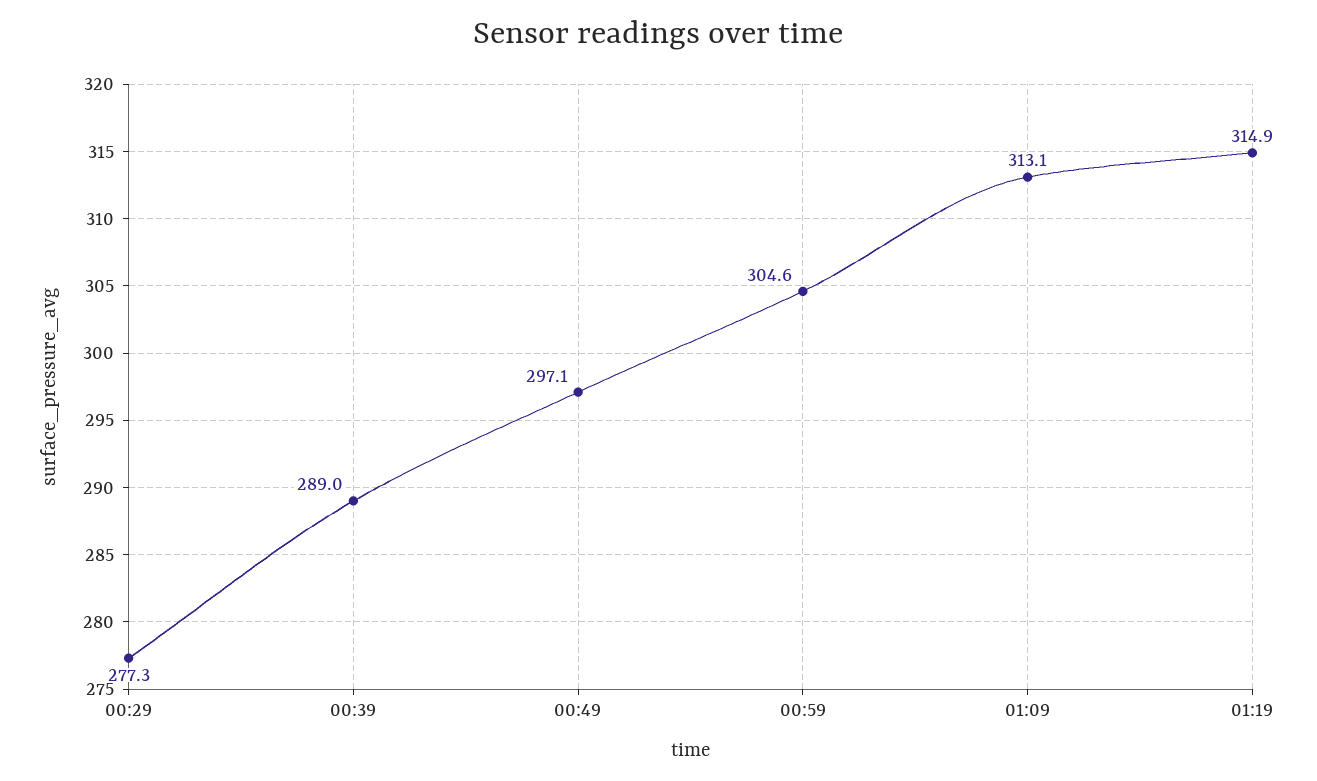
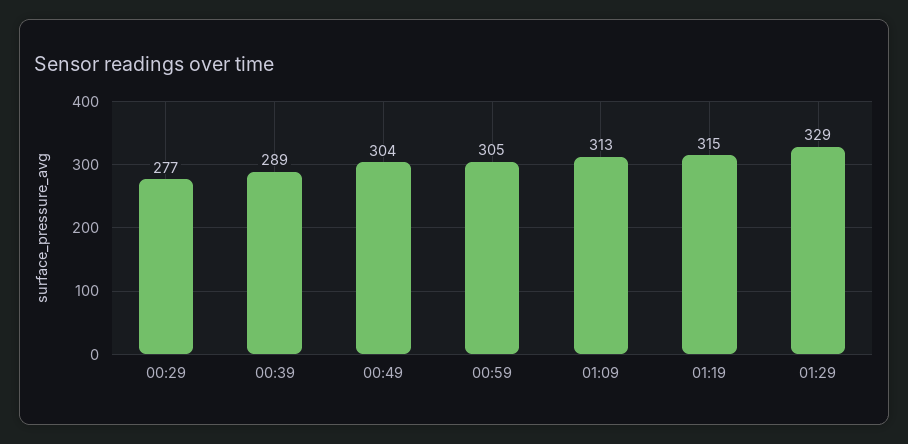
00:49: 297.1 -> 304
01:29: none -> 329

